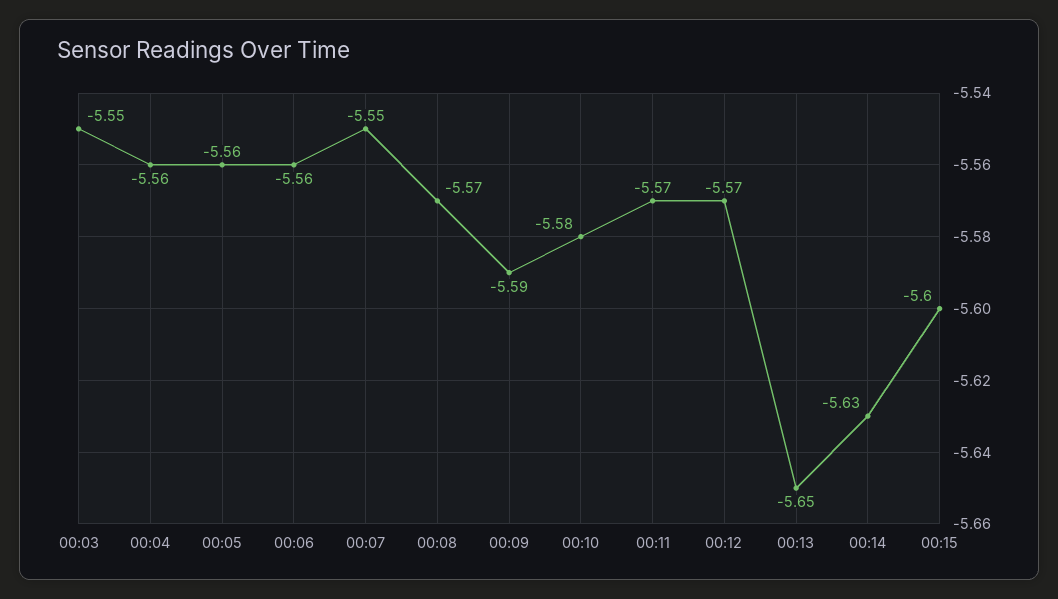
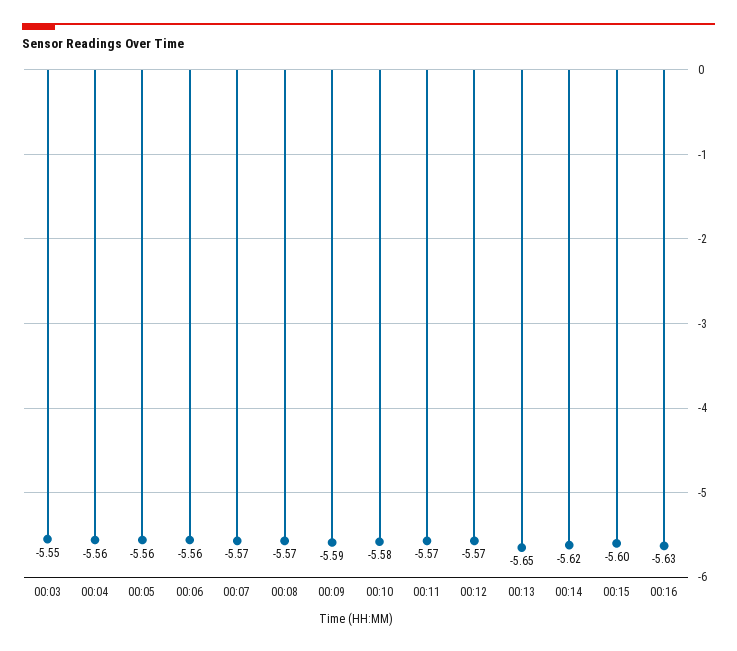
00:07: -5.55 -> -5.57
00:14: -5.63 -> -5.62
00:16: none -> -5.63

